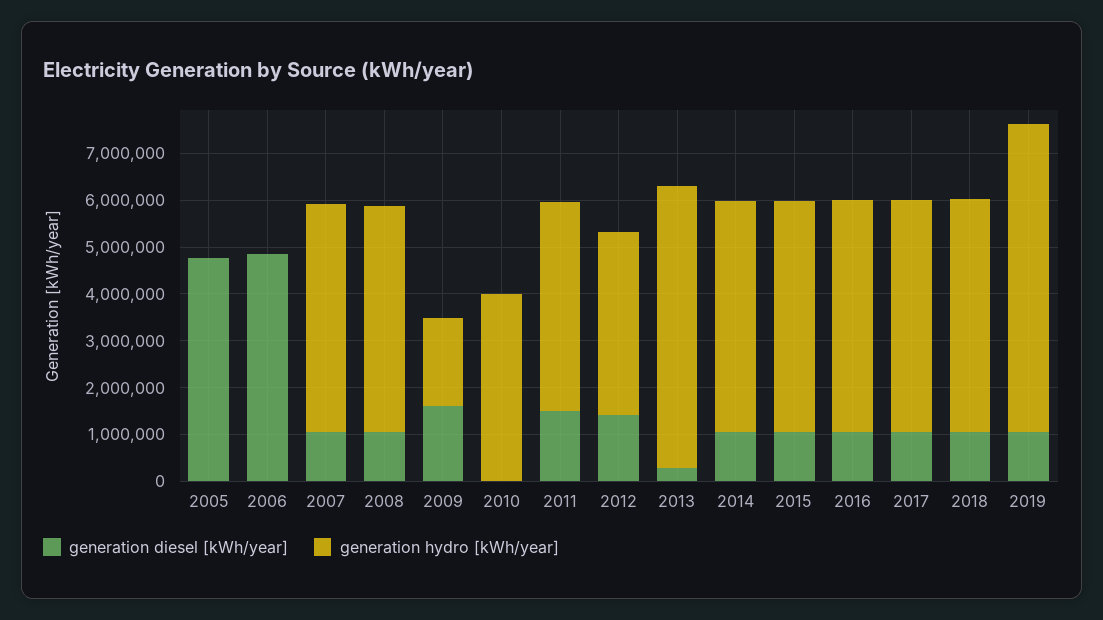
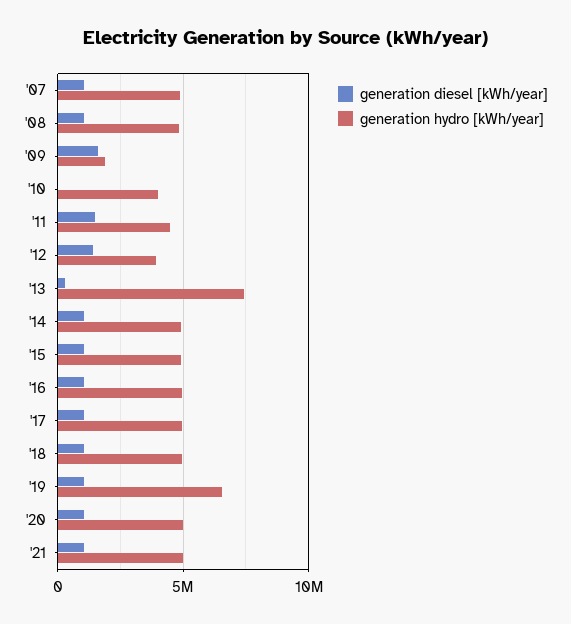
generation diesel [kWh/year], 2005: 4800000 -> none
generation hydro [kWh/year], 2005: 0 -> none
generation diesel [kWh/year], 2006: 4800000 -> none
generation hydro [kWh/year], 2006: 0 -> none
generation hydro [kWh/year], 2013: 6000000 -> 7500000
generation diesel [kWh/year], '20: none -> 1000000
generation hydro [kWh/year], '20: none -> 5000000
generation diesel [kWh/year], '21: none -> 1000000
generation hydro [kWh/year], '21: none -> 5000000

